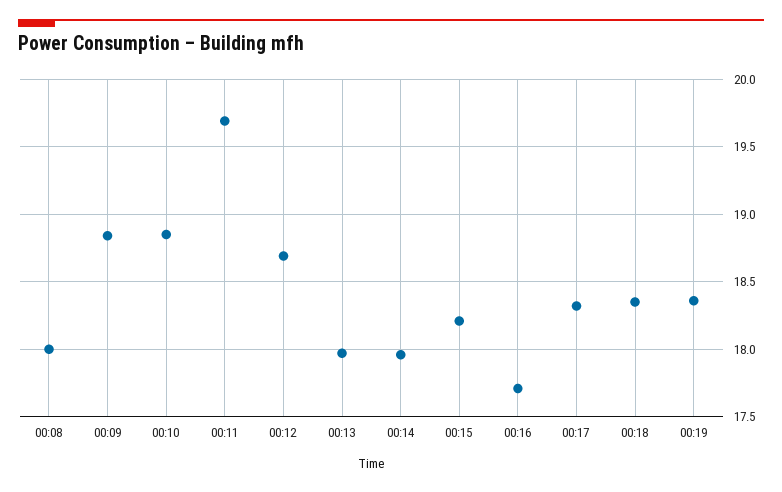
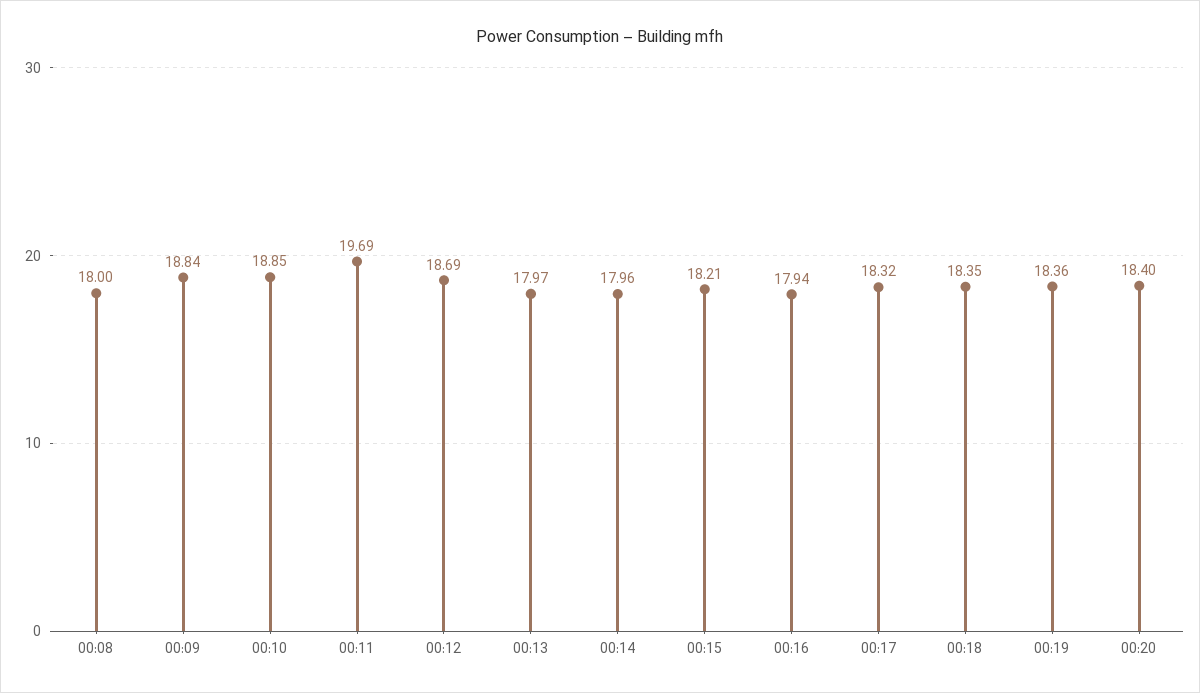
00:16: 17.7 -> 17.94
00:20: none -> 18.4

